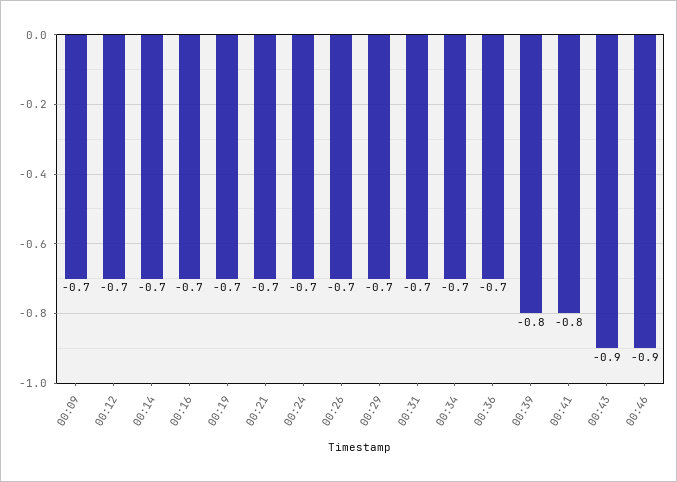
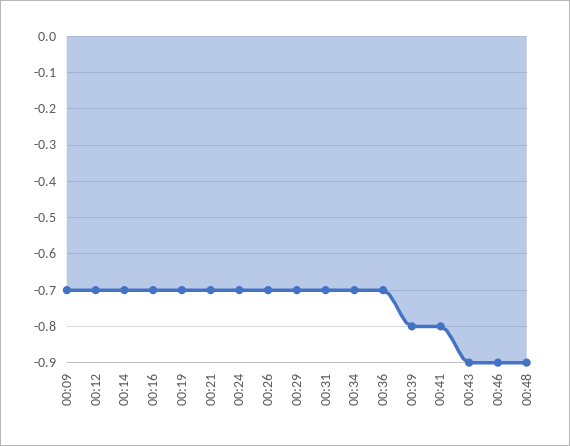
00:48: none -> -0.9

